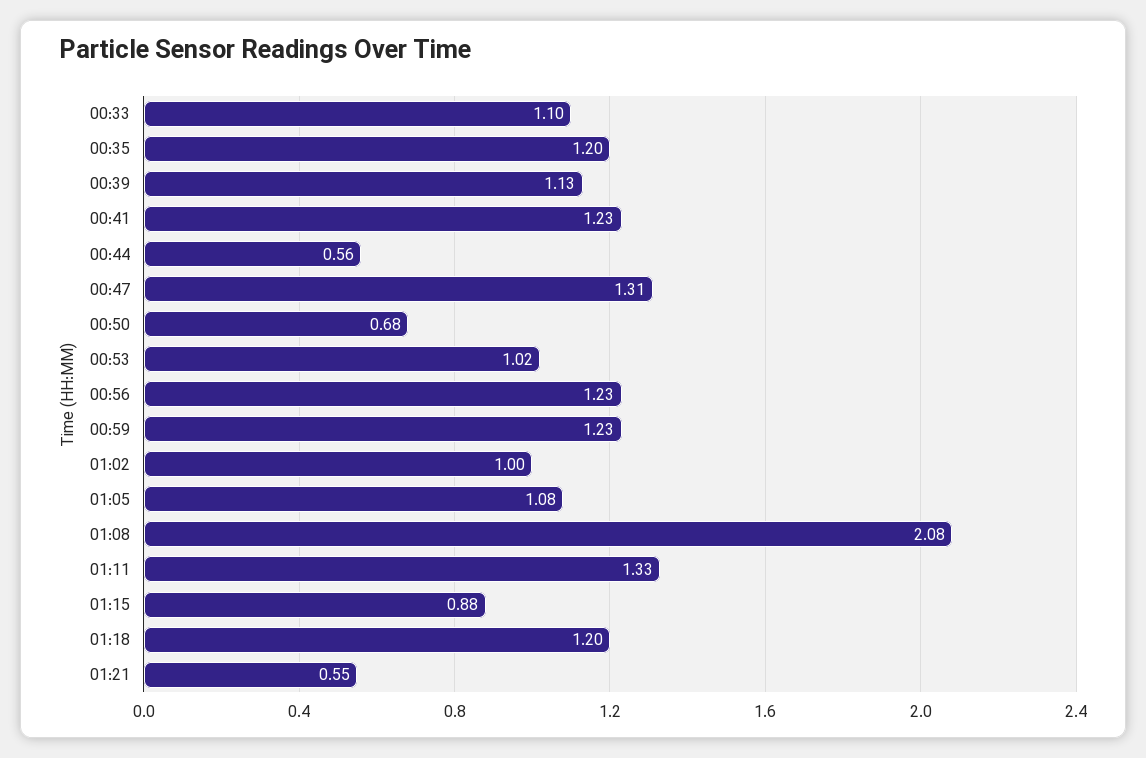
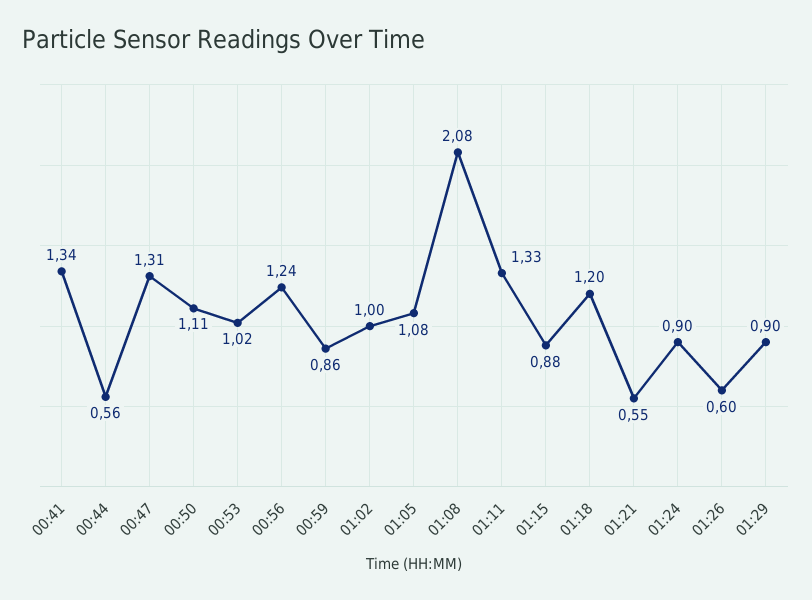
00:33: 1.1 -> none
00:35: 1.2 -> none
00:39: 1.13 -> none
00:41: 1.23 -> 1.34
00:50: 0.68 -> 1.11
00:56: 1.23 -> 1.24
00:59: 1.23 -> 0.86
01:24: none -> 0.9
01:26: none -> 0.6
01:29: none -> 0.9

